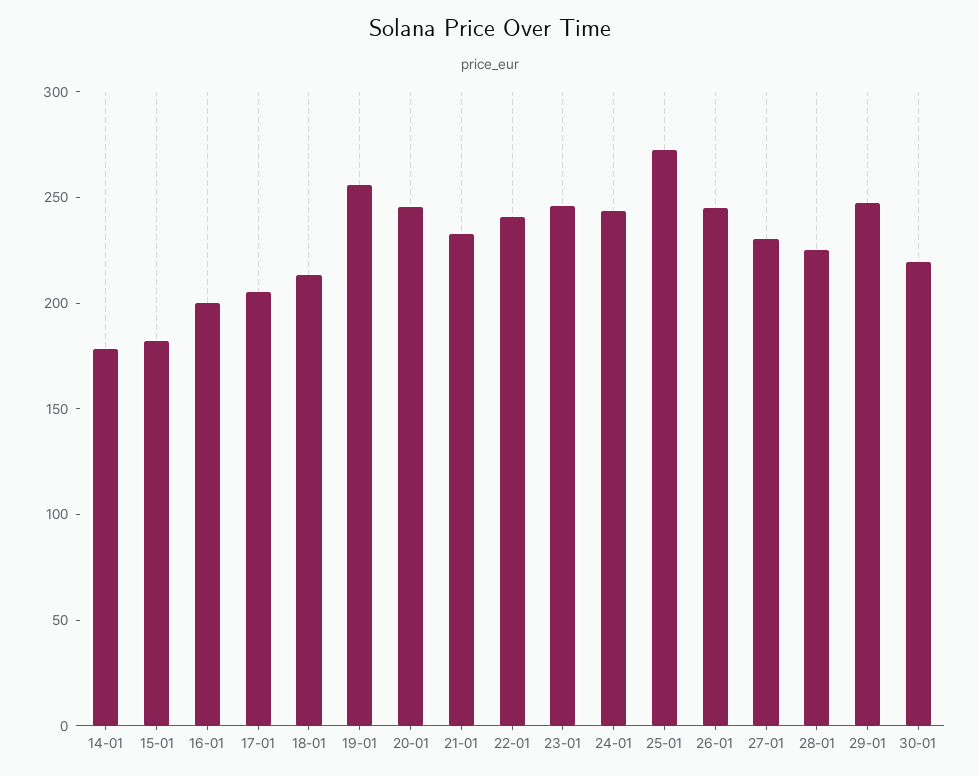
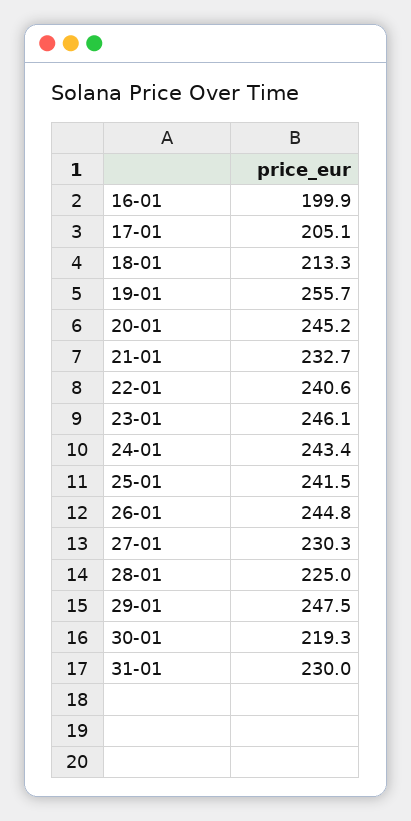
14-01: 180 -> none
15-01: 180 -> none
25-01: 270 -> 241.5
31-01: none -> 230

